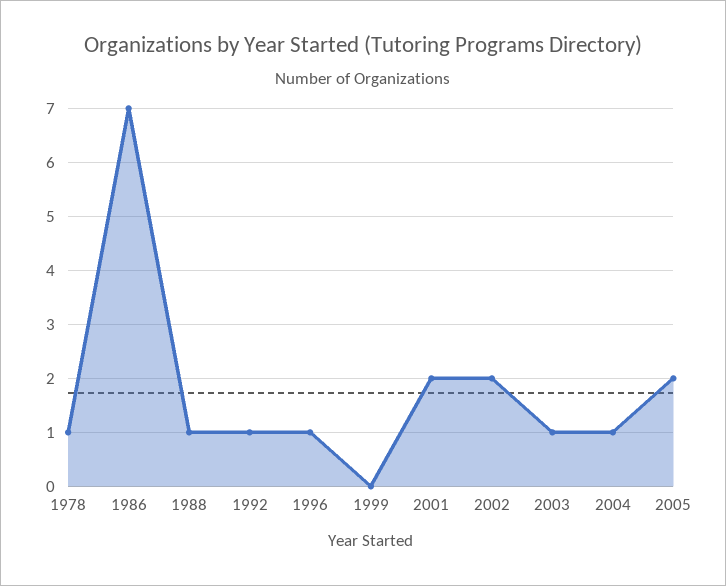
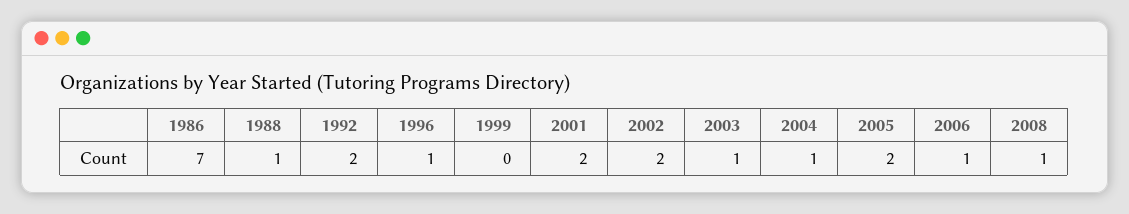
1978: 1 -> none
1992: 1 -> 2
2006: none -> 1
2008: none -> 1

